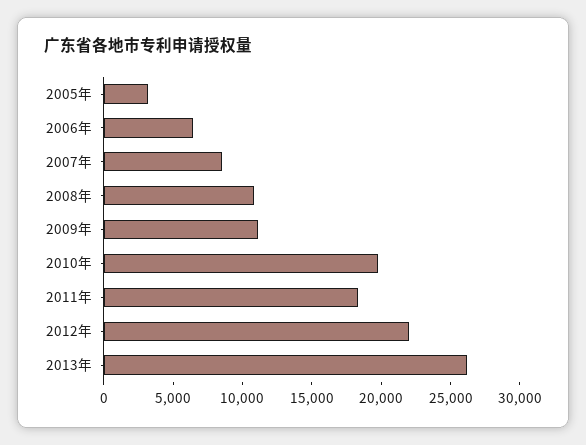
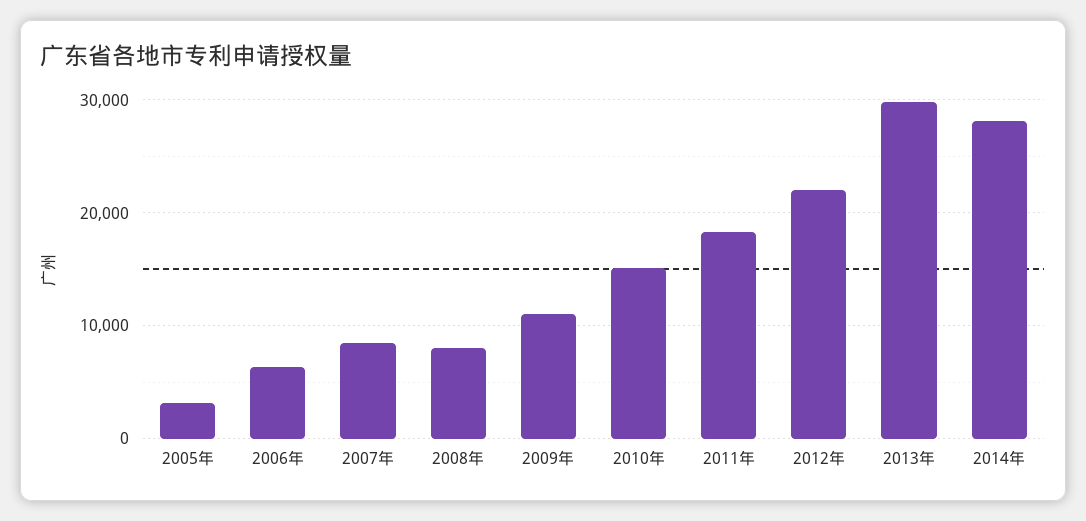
2008年: 11000 -> 8000
2010年: 20000 -> 15000
2013年: 26000 -> 30000
2014年: none -> 28000

